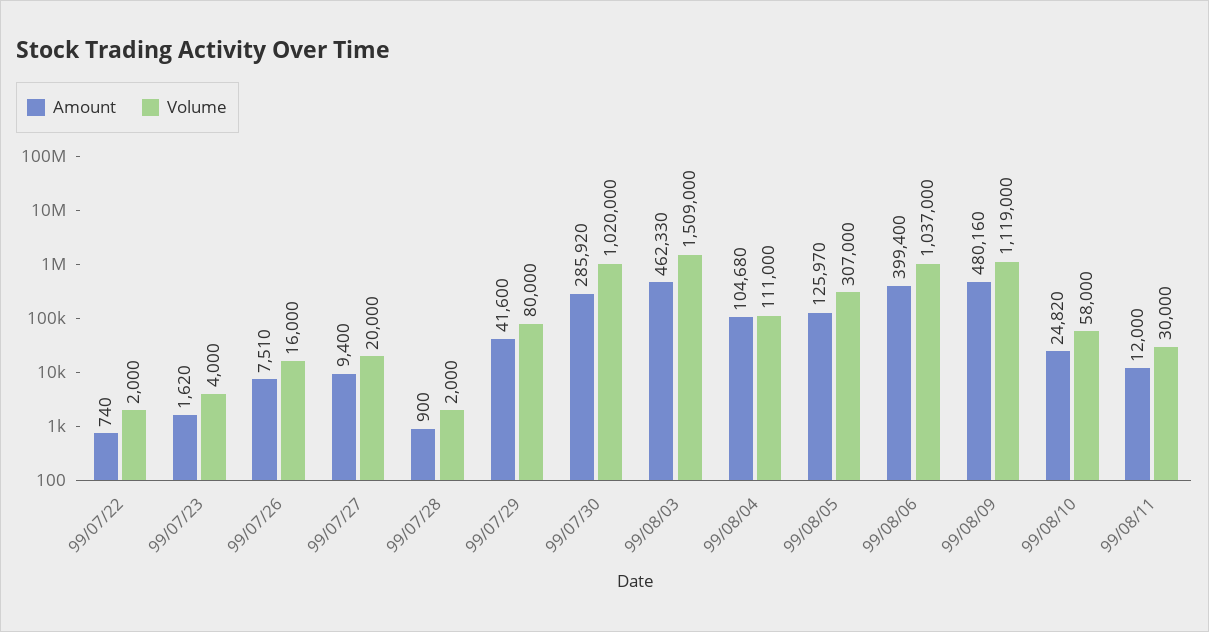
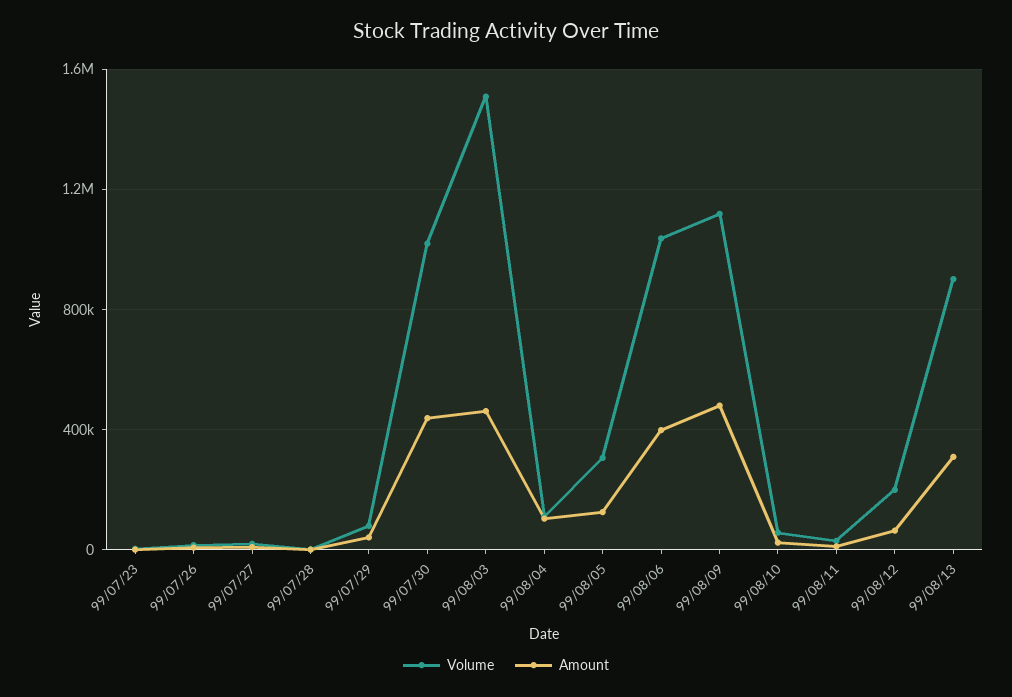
Amount, 99/07/22: 740 -> none
Volume, 99/07/22: 2000 -> none
Amount, 99/07/30: 285920 -> 450000
Volume, 99/08/12: none -> 200000
Amount, 99/08/12: none -> 50000
Volume, 99/08/13: none -> 900000
Amount, 99/08/13: none -> 300000

